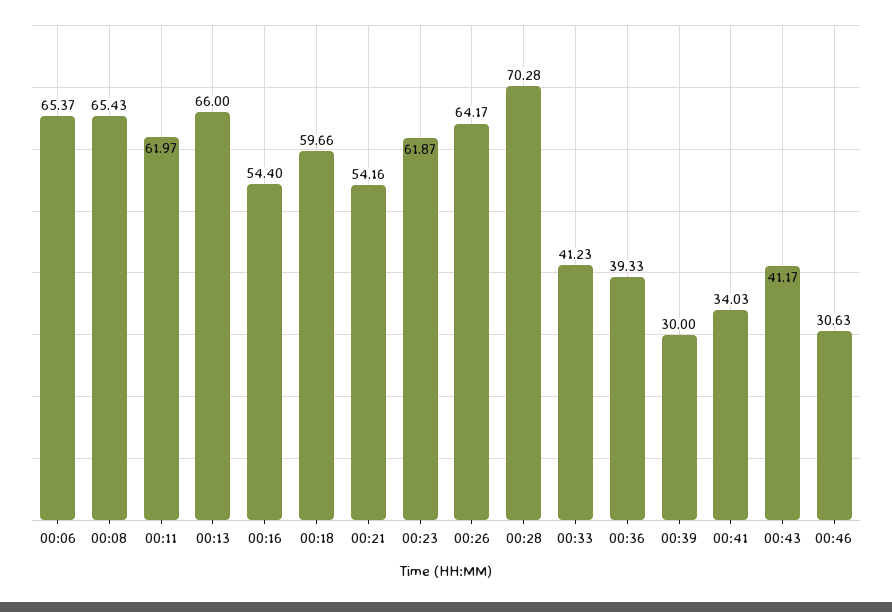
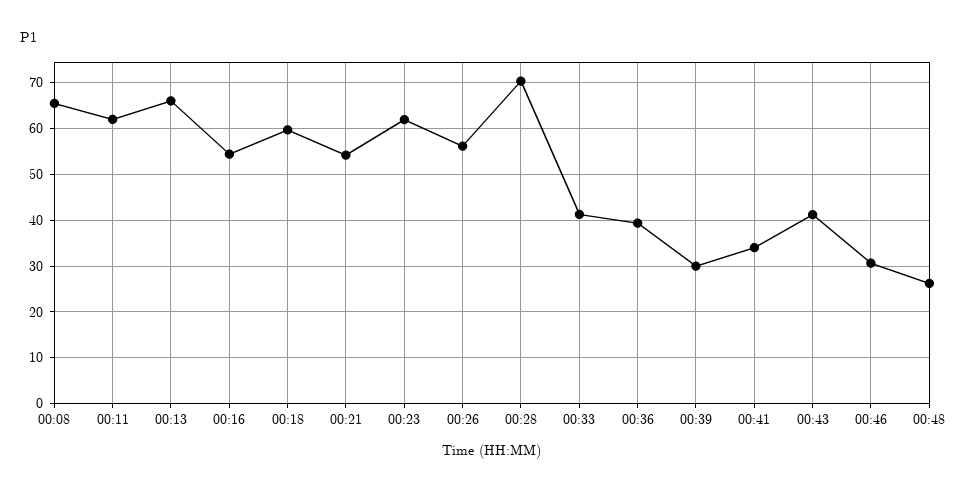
00:06: 65.37 -> none
00:26: 64.17 -> 56
00:48: none -> 26

